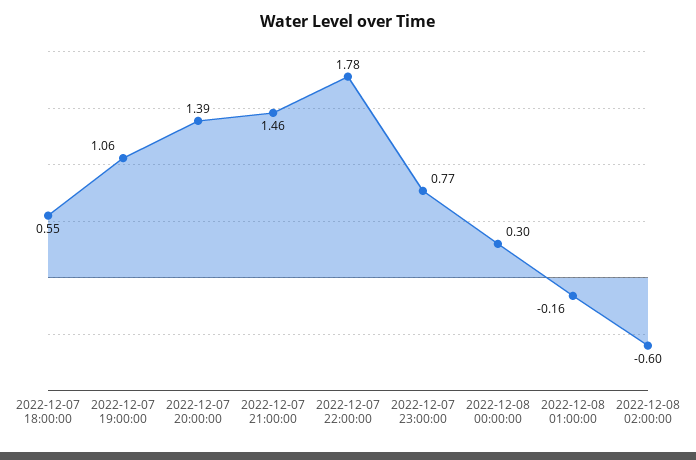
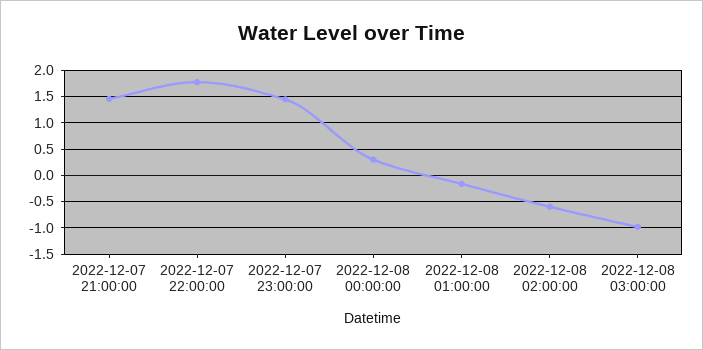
2022-12-07 18:00:00: 0.55 -> none
2022-12-07 19:00:00: 1.06 -> none
2022-12-07 20:00:00: 1.39 -> none
2022-12-07 23:00:00: 0.77 -> 1.5
2022-12-08 03:00:00: none -> -1

